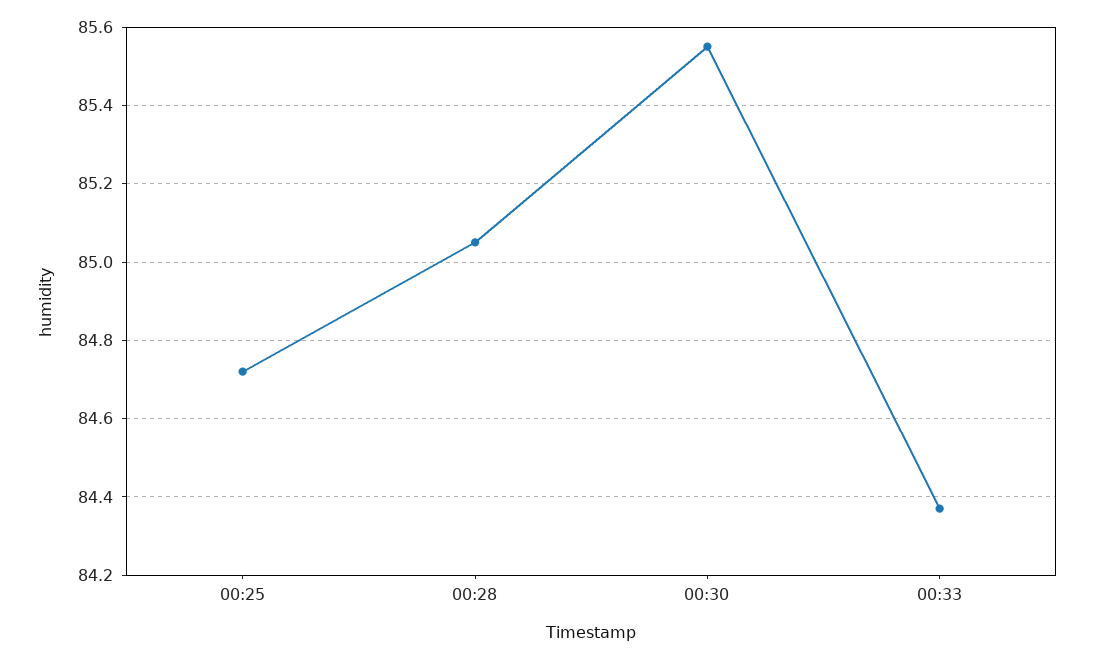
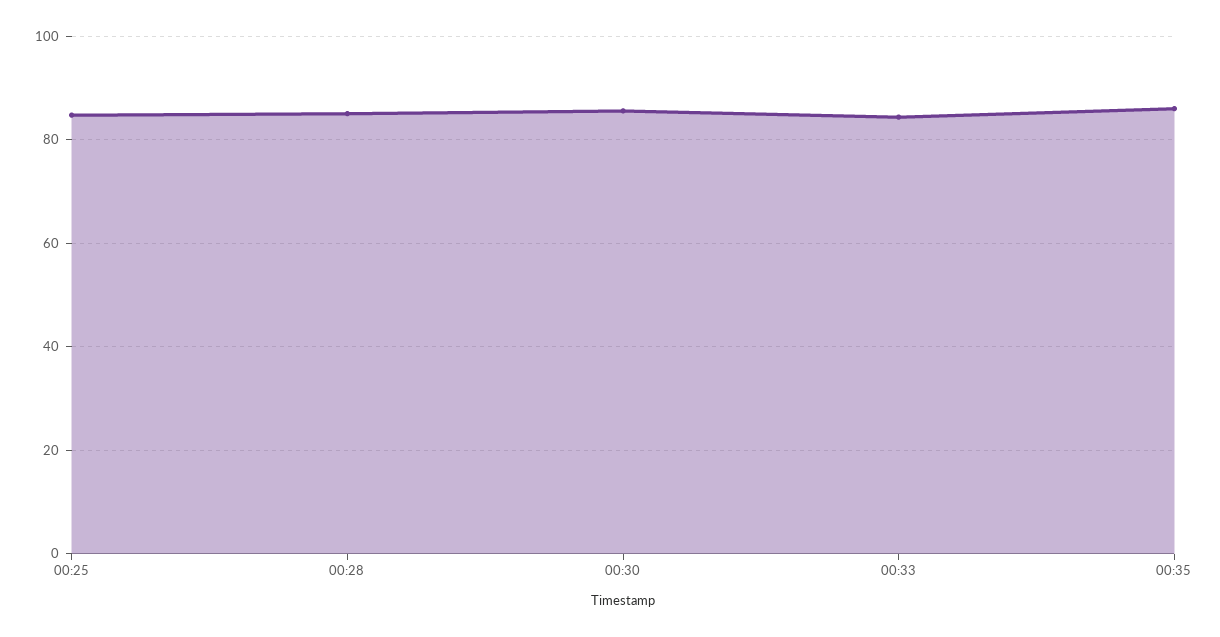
00:35: none -> 86

